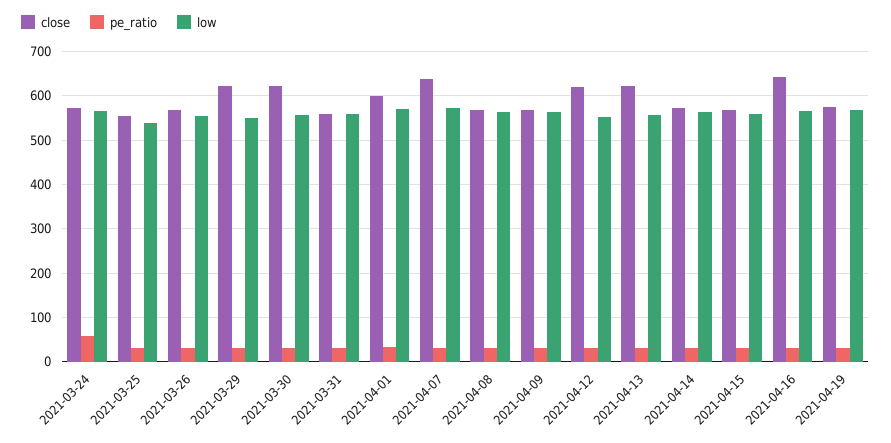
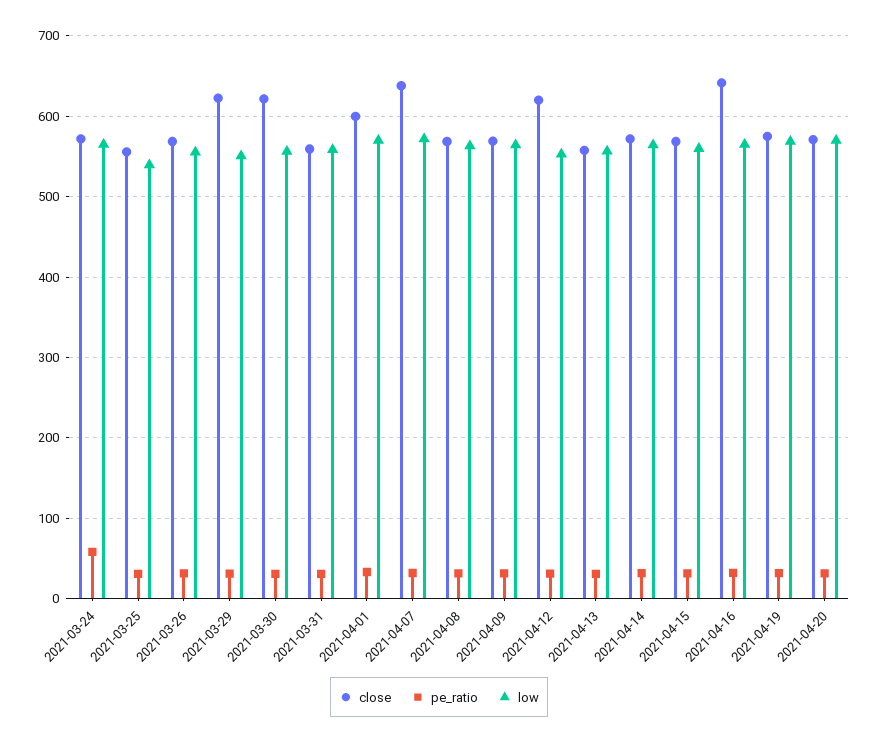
close, 2021-04-13: 620 -> 560
close, 2021-04-20: none -> 570
pe_ratio, 2021-04-20: none -> 30
low, 2021-04-20: none -> 570

